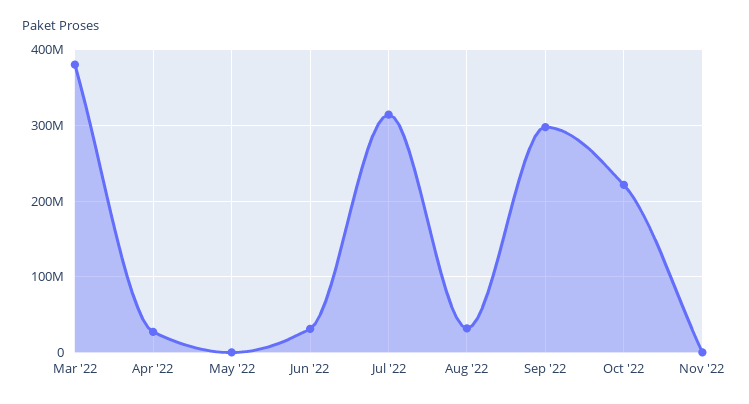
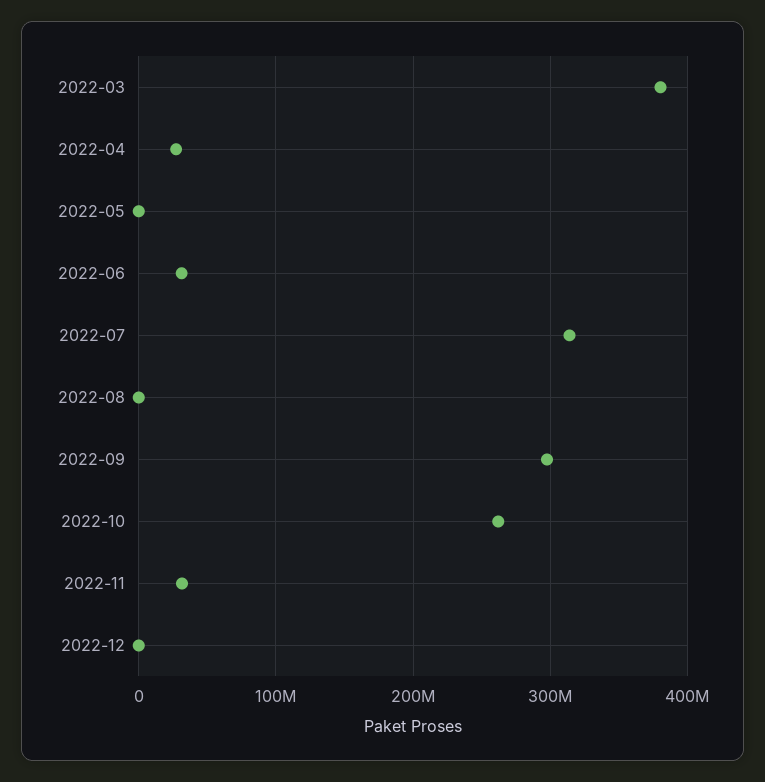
Aug '22: 30000000 -> 0
Oct '22: 220000000 -> 260000000
Nov '22: 0 -> 30000000
2022-12: none -> 0

